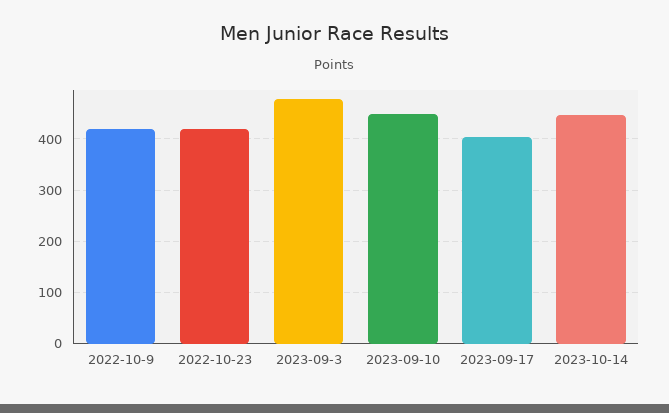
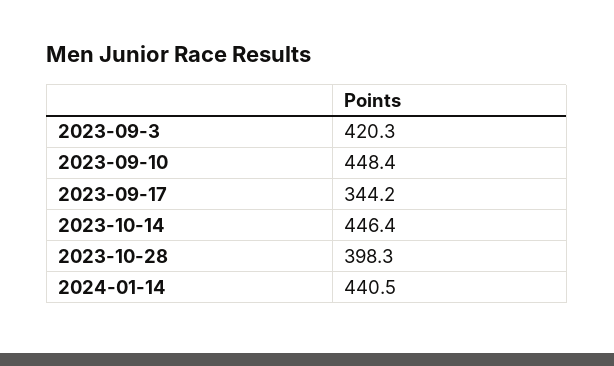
2022-10-9: 420 -> none
2022-10-23: 420 -> none
2023-09-3: 480 -> 420.3
2023-09-17: 400 -> 344.2
2023-10-28: none -> 398.3
2024-01-14: none -> 440.5

